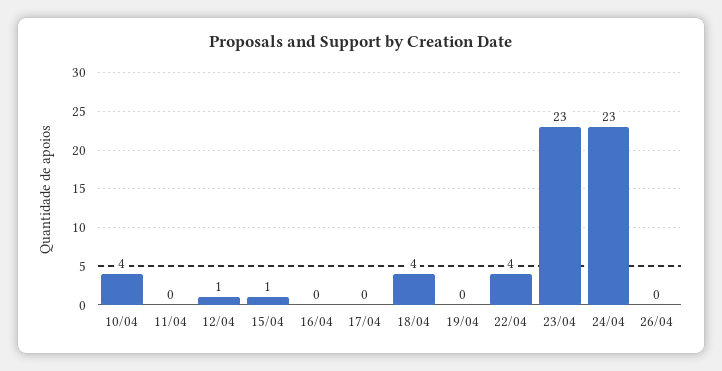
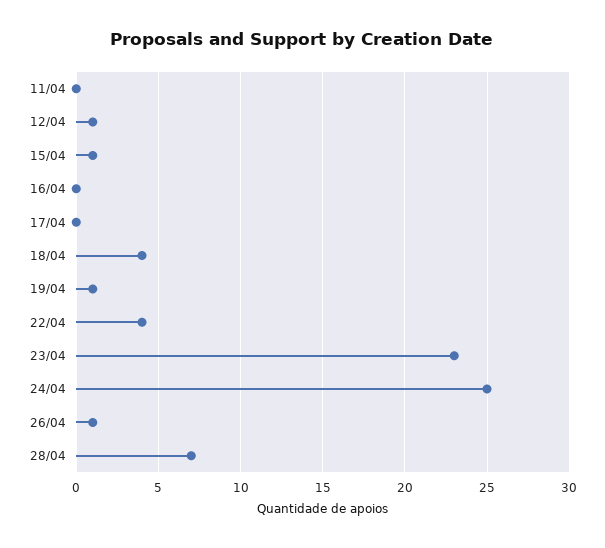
10/04: 4 -> none
19/04: 0 -> 1
24/04: 23 -> 25
26/04: 0 -> 1
28/04: none -> 7

